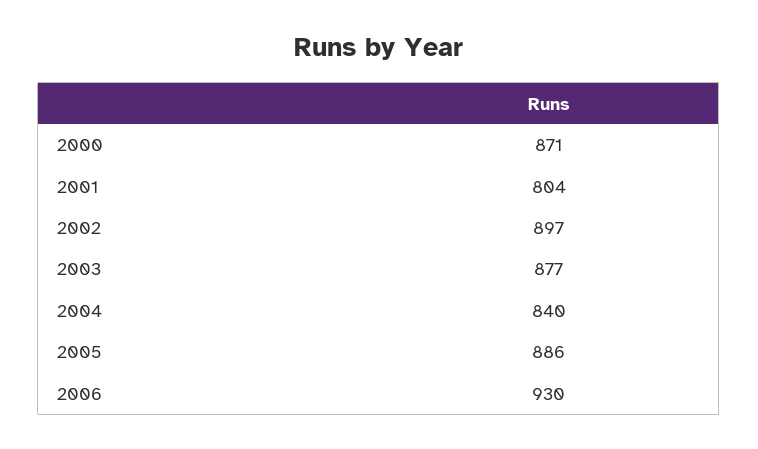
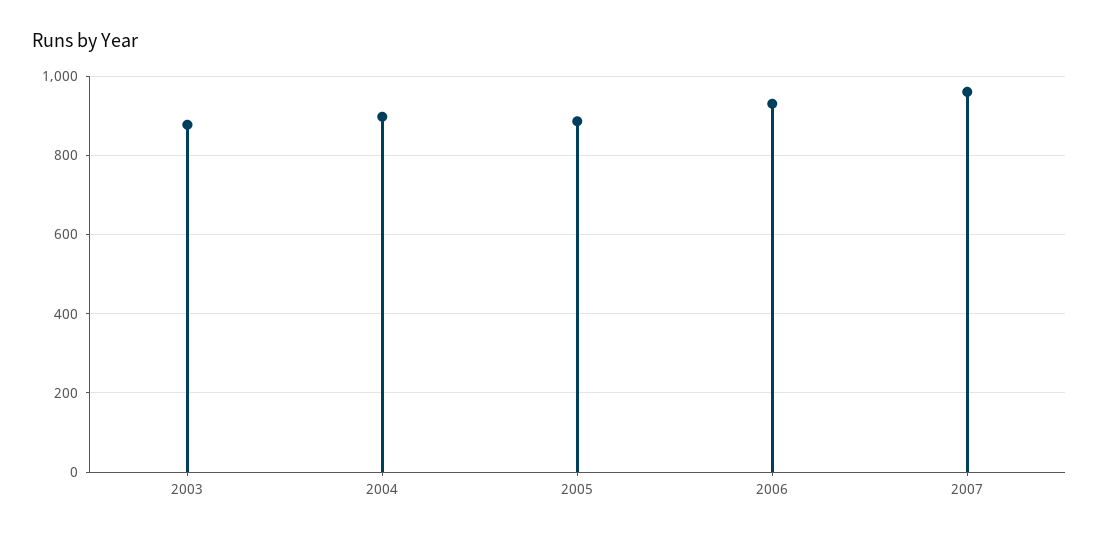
2000: 871 -> none
2001: 804 -> none
2002: 897 -> none
2004: 840 -> 900
2007: none -> 960

